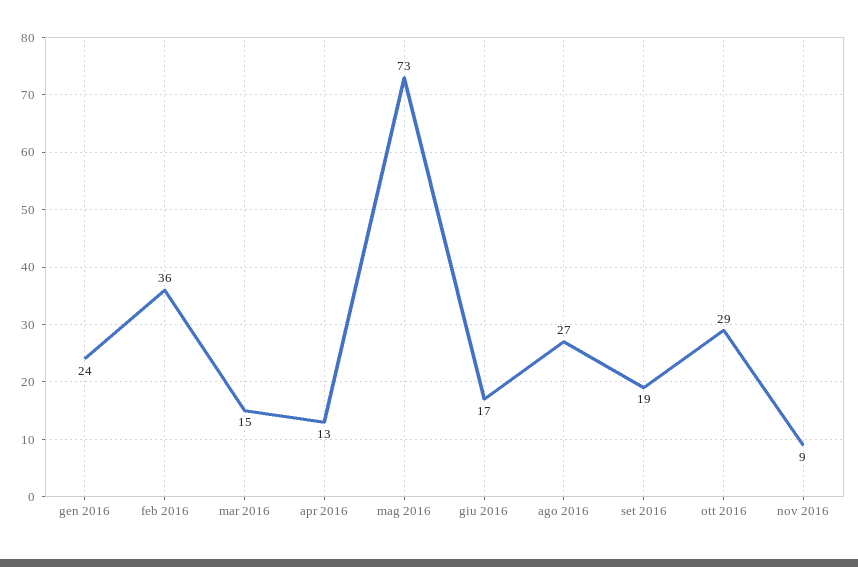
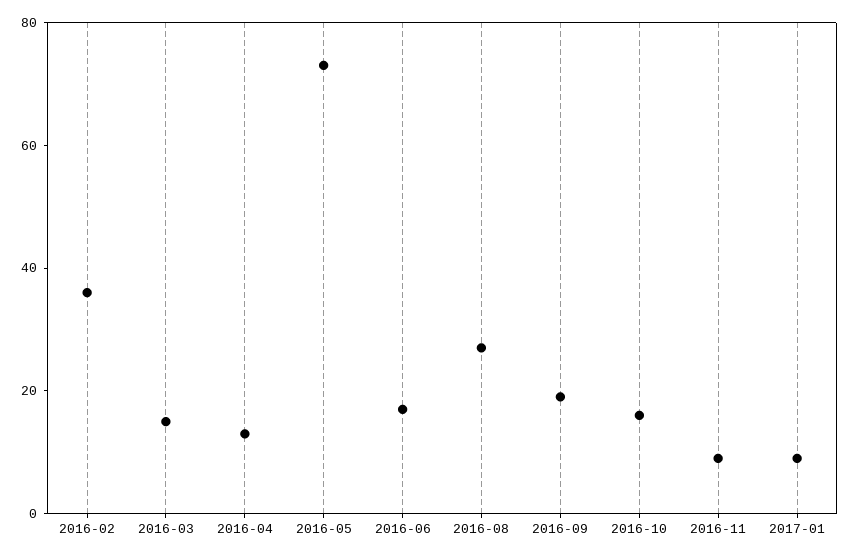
gen 2016: 24 -> none
ott 2016: 29 -> 15
2017-01: none -> 10

